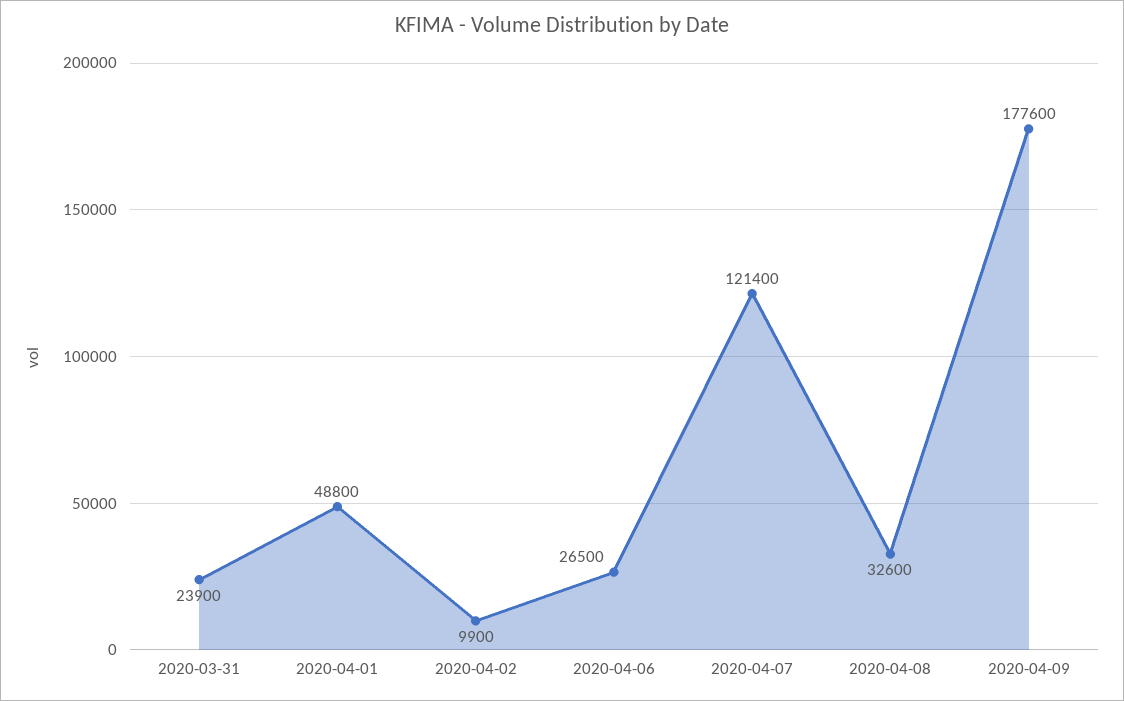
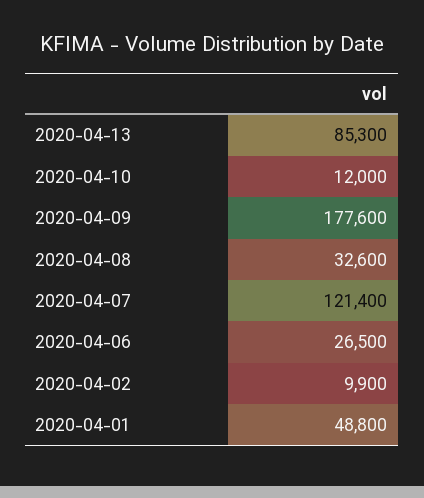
2020-03-31: 23900 -> none
2020-04-13: none -> 85300
2020-04-10: none -> 12000

